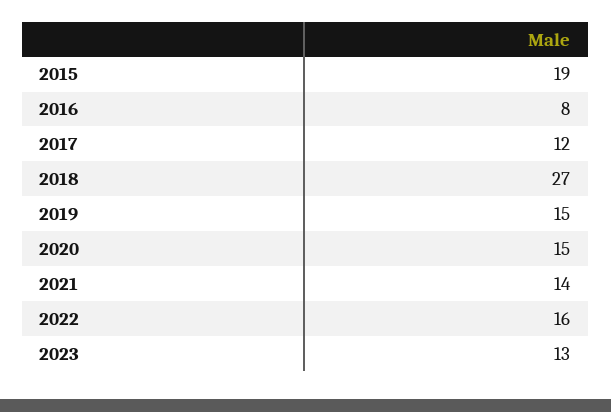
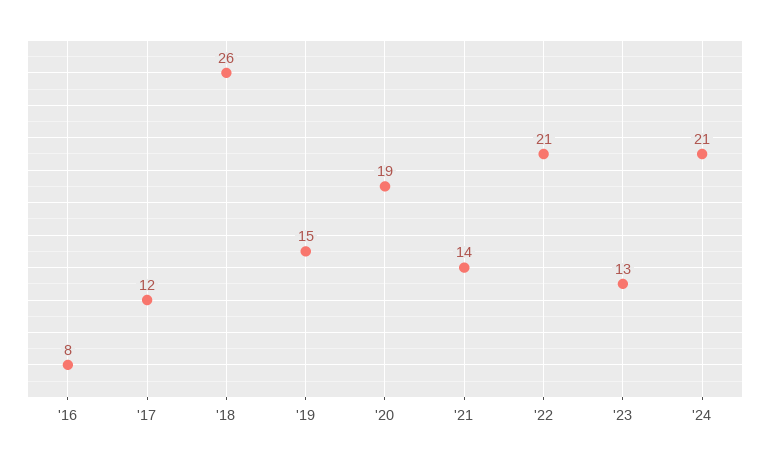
2015: 19 -> none
2018: 27 -> 26
2020: 15 -> 19
2022: 16 -> 21
'24: none -> 21

